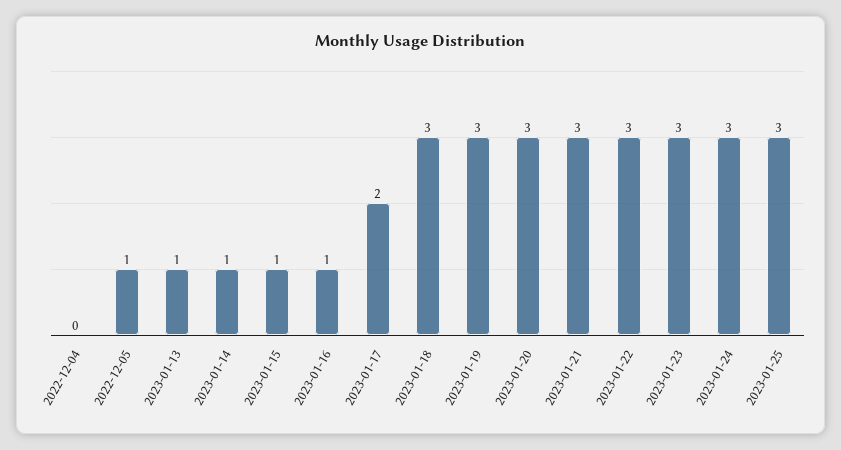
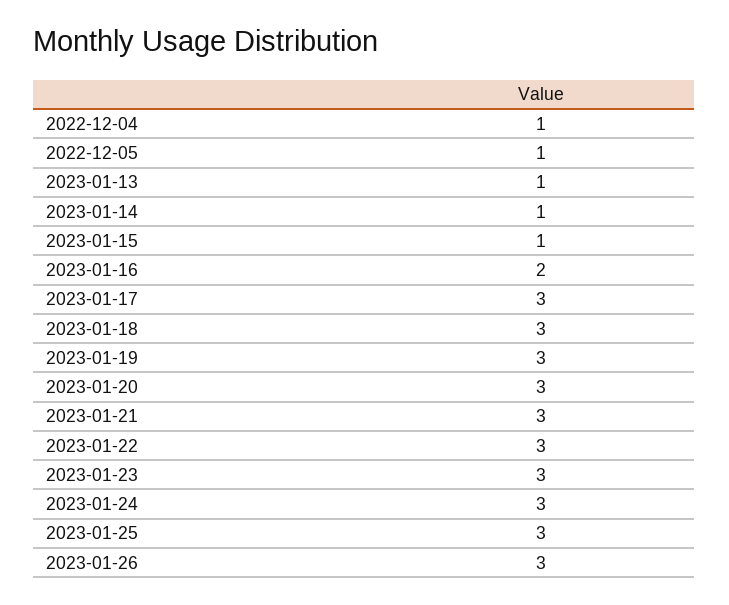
2022-12-04: 0 -> 1
2023-01-16: 1 -> 2
2023-01-17: 2 -> 3
2023-01-26: none -> 3

